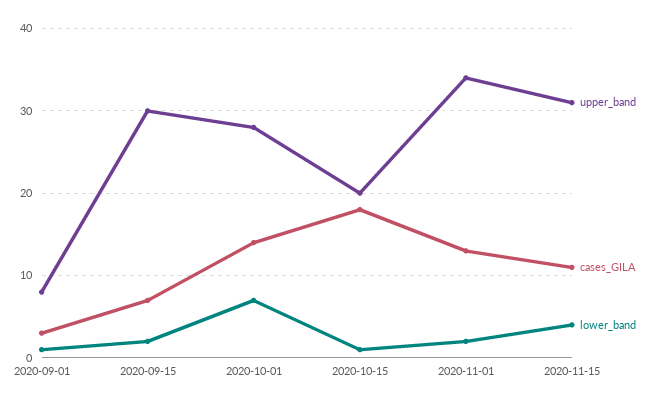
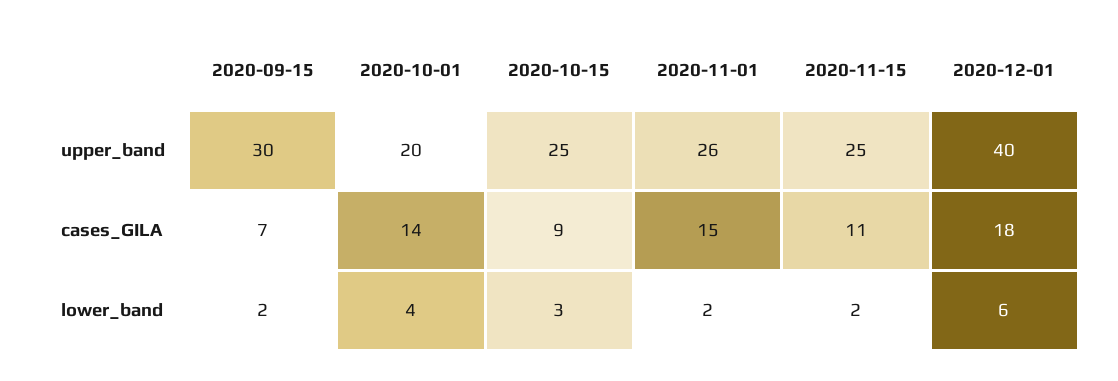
upper_band, 2020-09-01: 8 -> none
cases_GILA, 2020-09-01: 3 -> none
lower_band, 2020-09-01: 1 -> none
upper_band, 2020-10-01: 28 -> 20
lower_band, 2020-10-01: 7 -> 4
upper_band, 2020-10-15: 20 -> 25
cases_GILA, 2020-10-15: 18 -> 9
lower_band, 2020-10-15: 1 -> 3
upper_band, 2020-11-01: 34 -> 26
cases_GILA, 2020-11-01: 13 -> 15
upper_band, 2020-11-15: 31 -> 25
lower_band, 2020-11-15: 4 -> 2
upper_band, 2020-12-01: none -> 40
cases_GILA, 2020-12-01: none -> 18
lower_band, 2020-12-01: none -> 6

